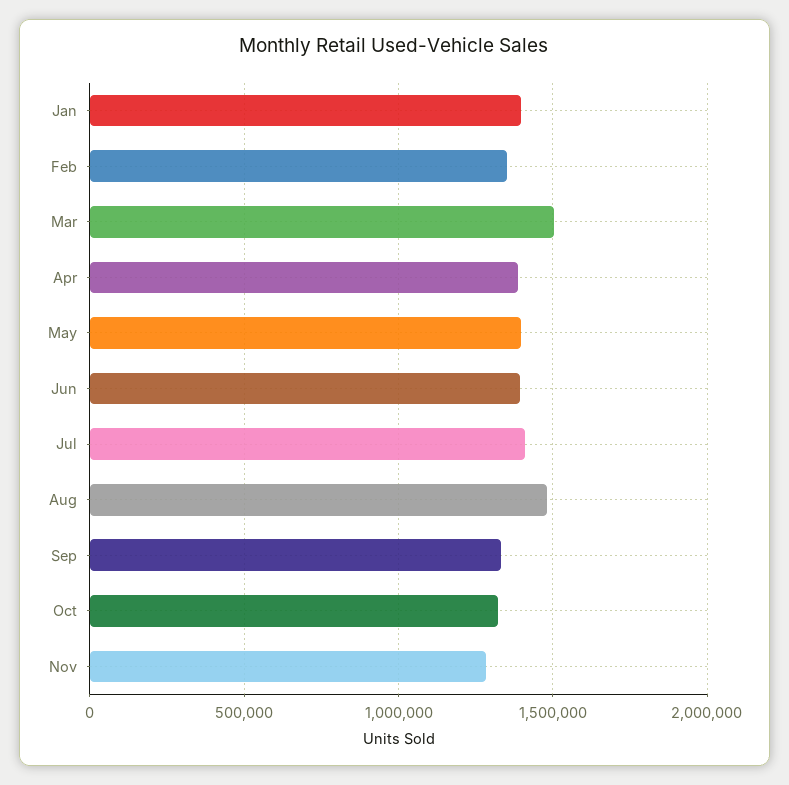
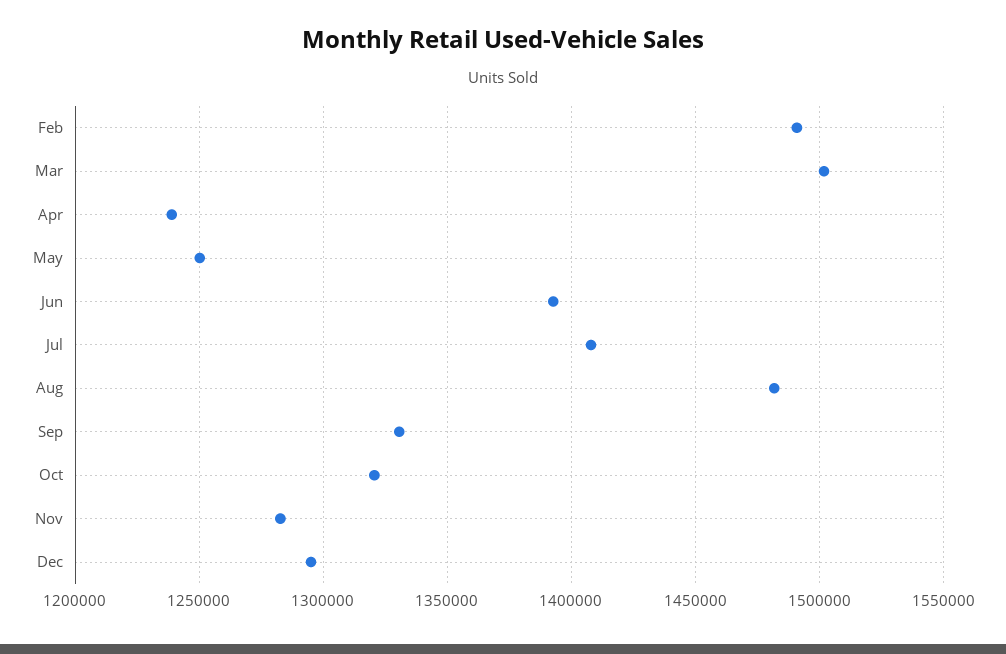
Jan: 1400000 -> none
Feb: 1350000 -> 1490000
Apr: 1400000 -> 1240000
May: 1400000 -> 1250000
Dec: none -> 1295000

